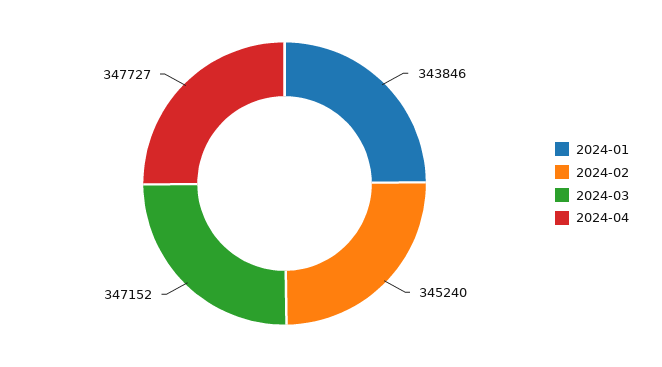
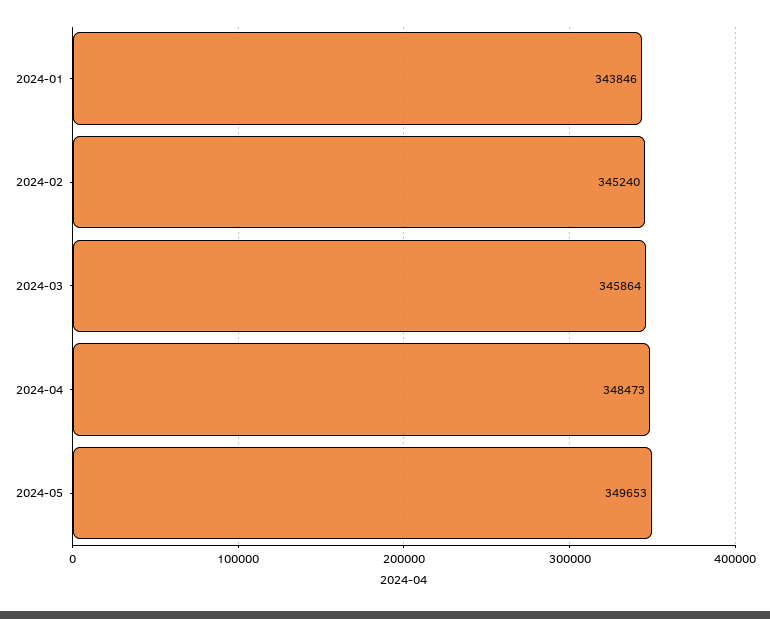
2024-03: 347152 -> 345864
2024-04: 347727 -> 348473
2024-05: none -> 349653

